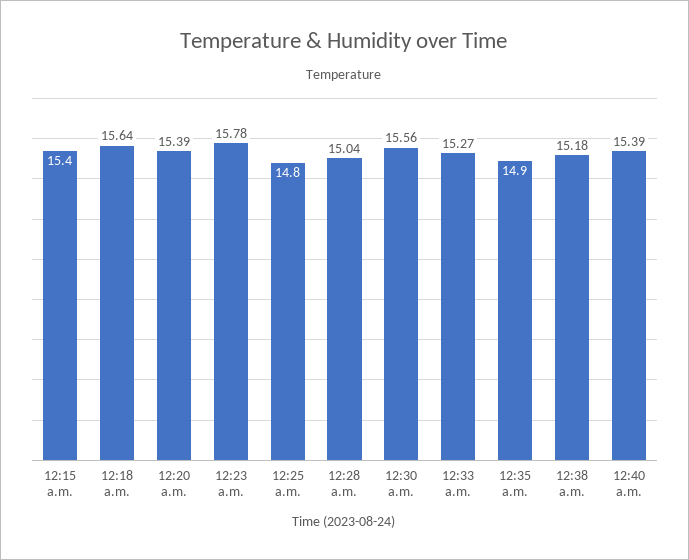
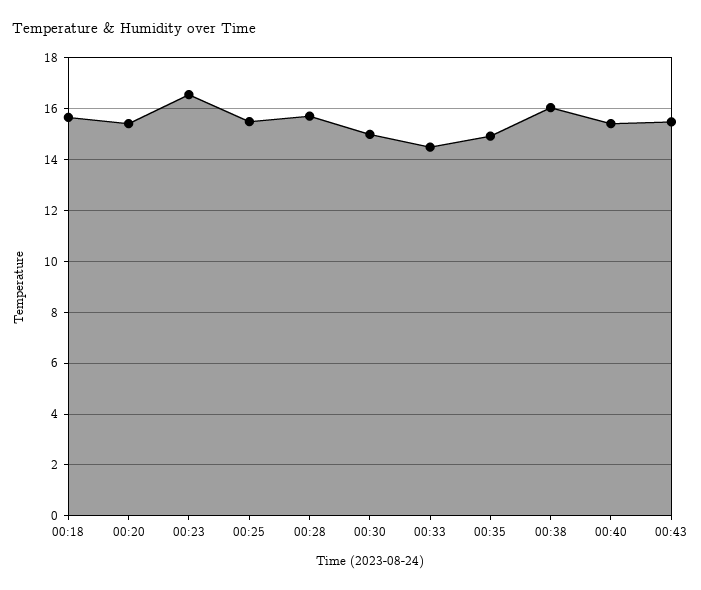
12:15 a.m.: 15.4 -> none
12:23 a.m.: 15.78 -> 16.5
12:25 a.m.: 14.8 -> 15.5
12:28 a.m.: 15.04 -> 15.75
12:30 a.m.: 15.56 -> 15
12:33 a.m.: 15.27 -> 14.5
12:38 a.m.: 15.18 -> 16
00:43: none -> 15.5

